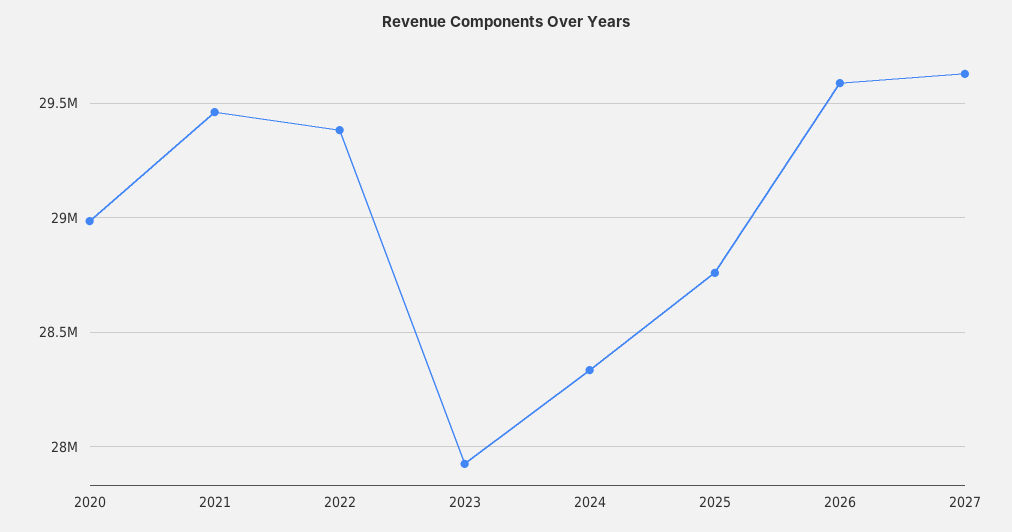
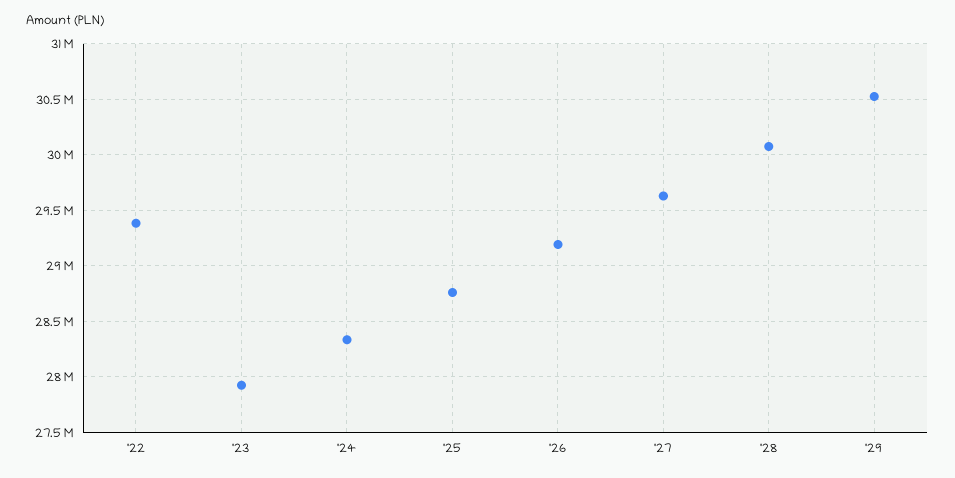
2020: 29000000 -> none
2021: 29450000 -> none
2026: 29600000 -> 29200000
'28: none -> 30100000
'29: none -> 30500000

